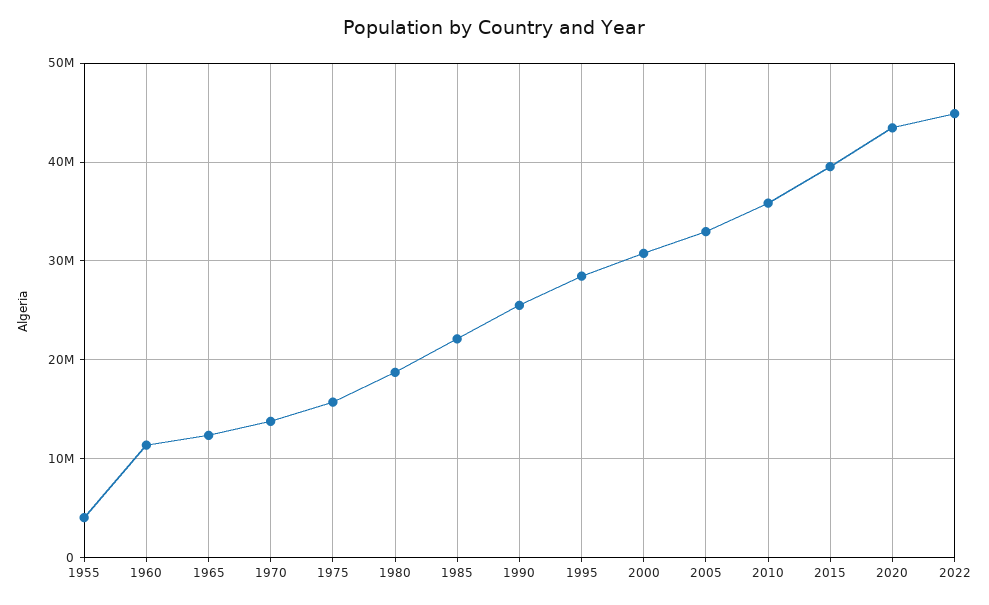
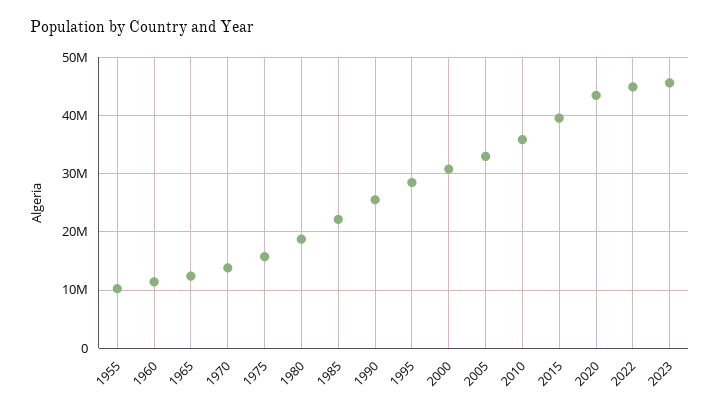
1955: 4000000 -> 10000000
2023: none -> 46000000

